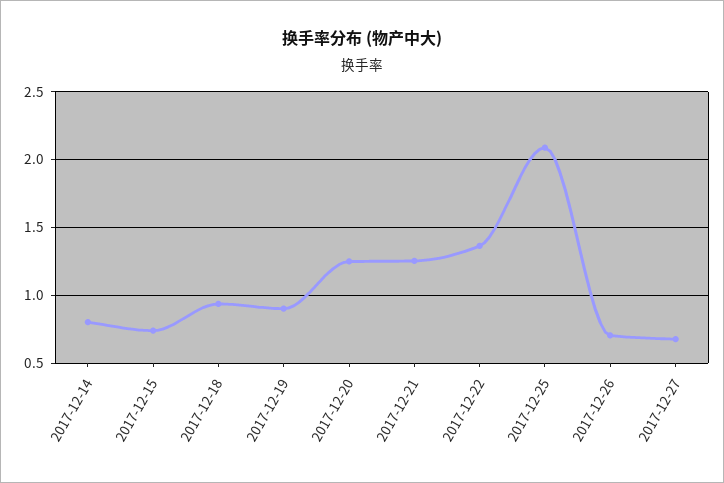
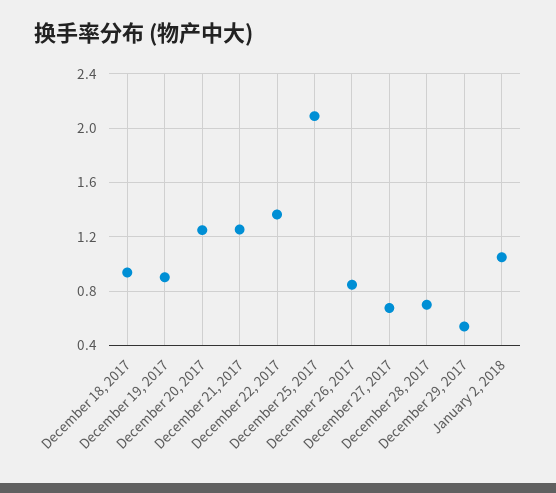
2017-12-14: 0.8 -> none
2017-12-15: 0.75 -> none
2017-12-26: 0.7 -> 0.85
December 28, 2017: none -> 0.7
December 29, 2017: none -> 0.55
January 2, 2018: none -> 1.05

